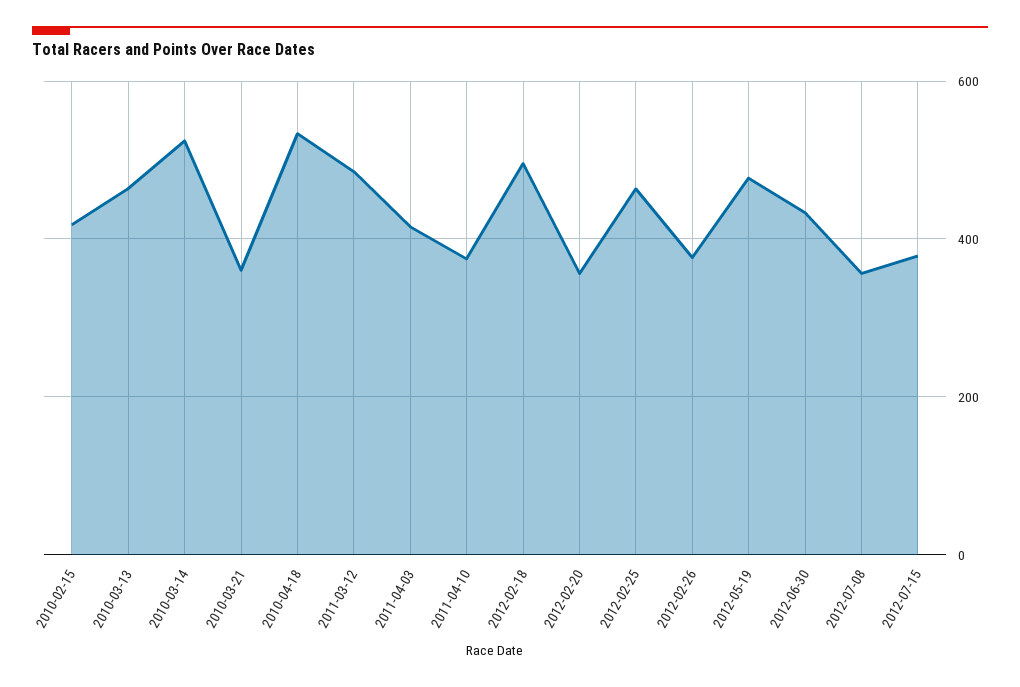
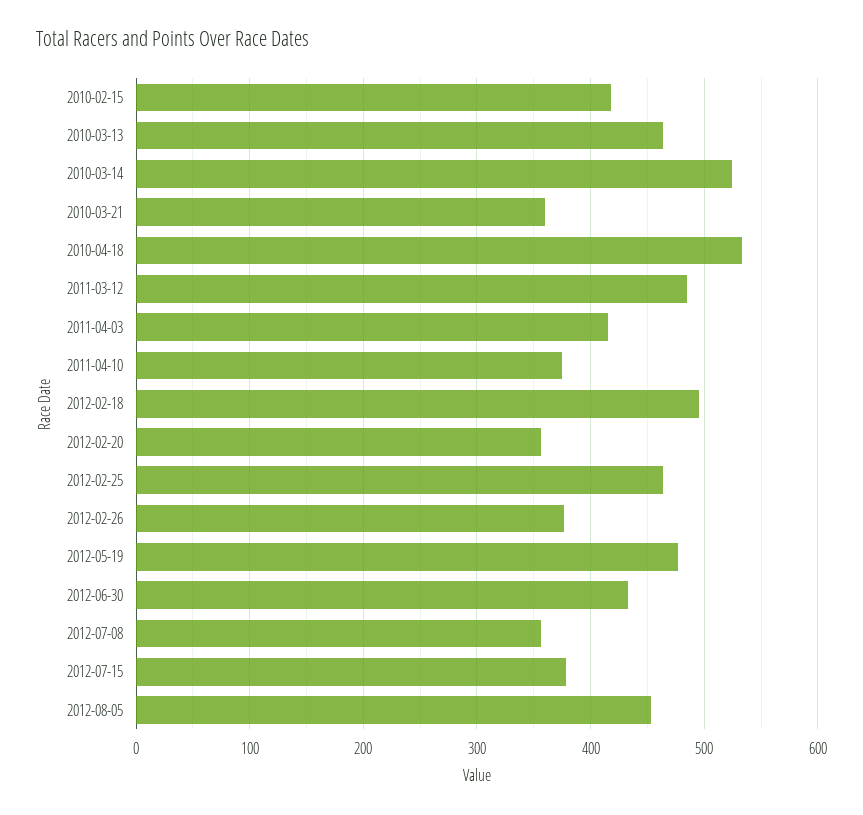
2012-08-05: none -> 450

